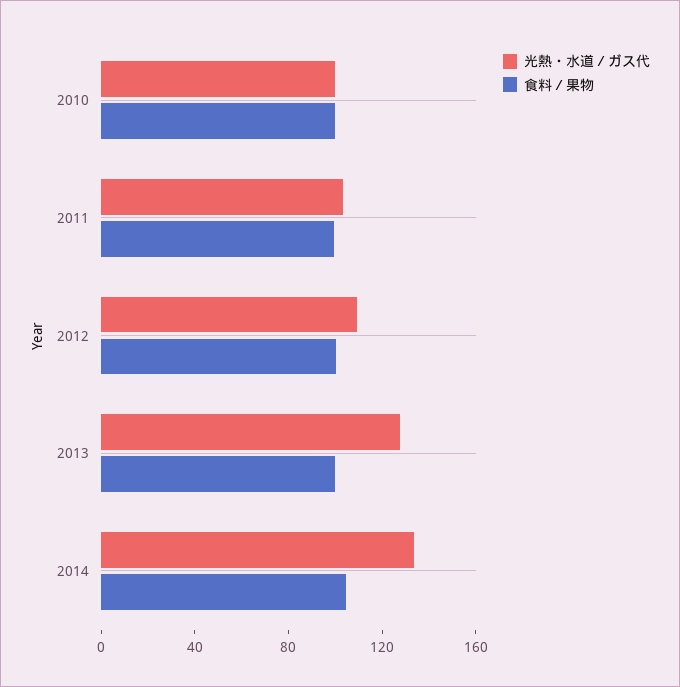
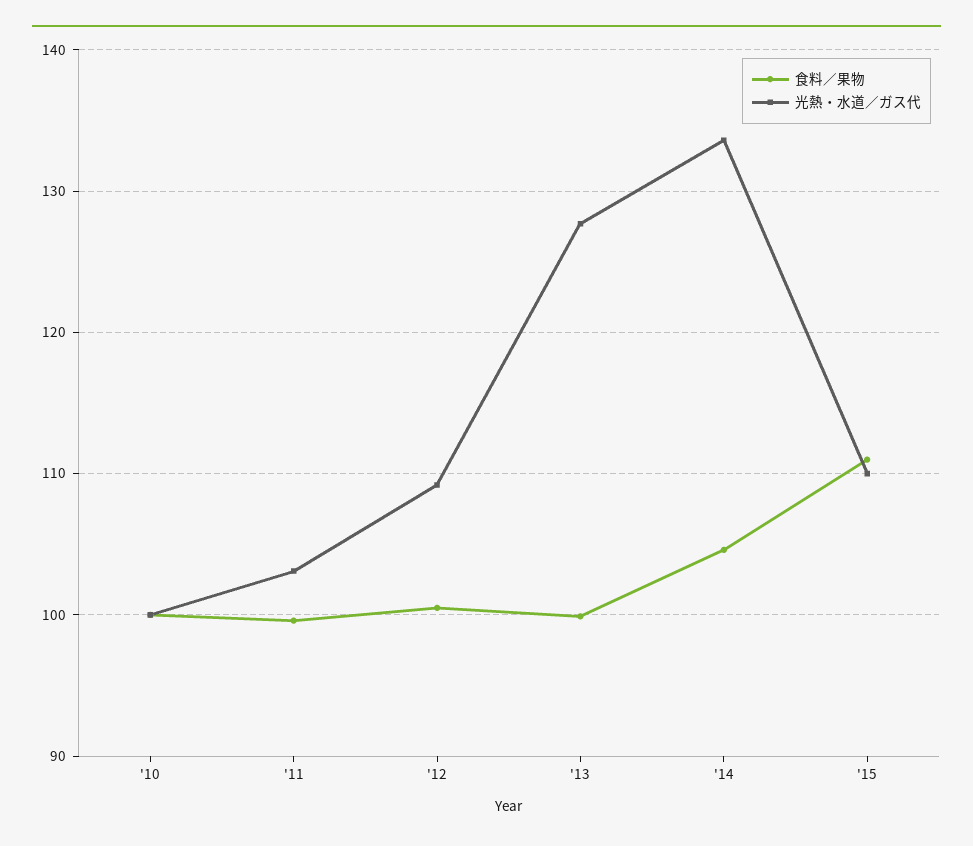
食料／果物, '15: none -> 111
光熱・水道／ガス代, '15: none -> 110

